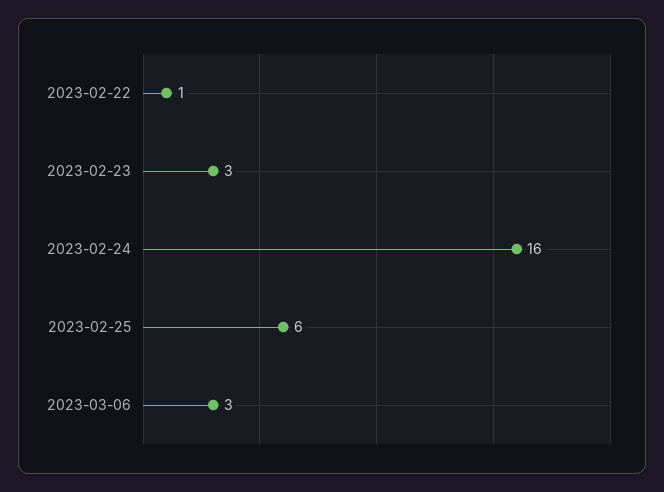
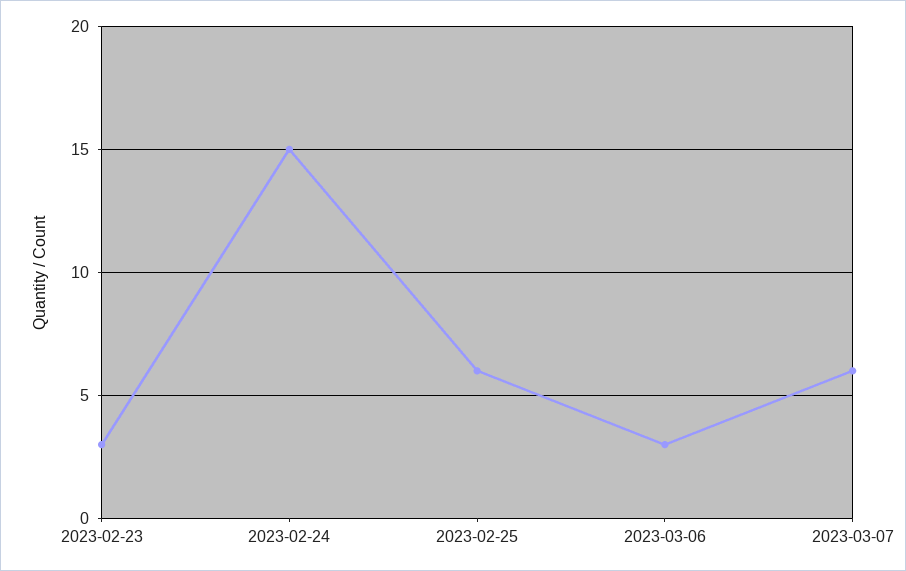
2023-02-22: 1 -> none
2023-02-24: 16 -> 15
2023-03-07: none -> 6

